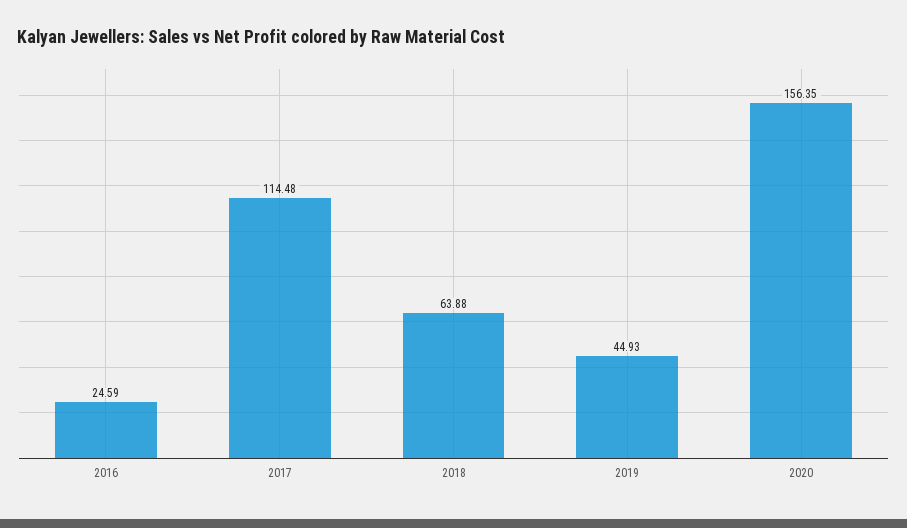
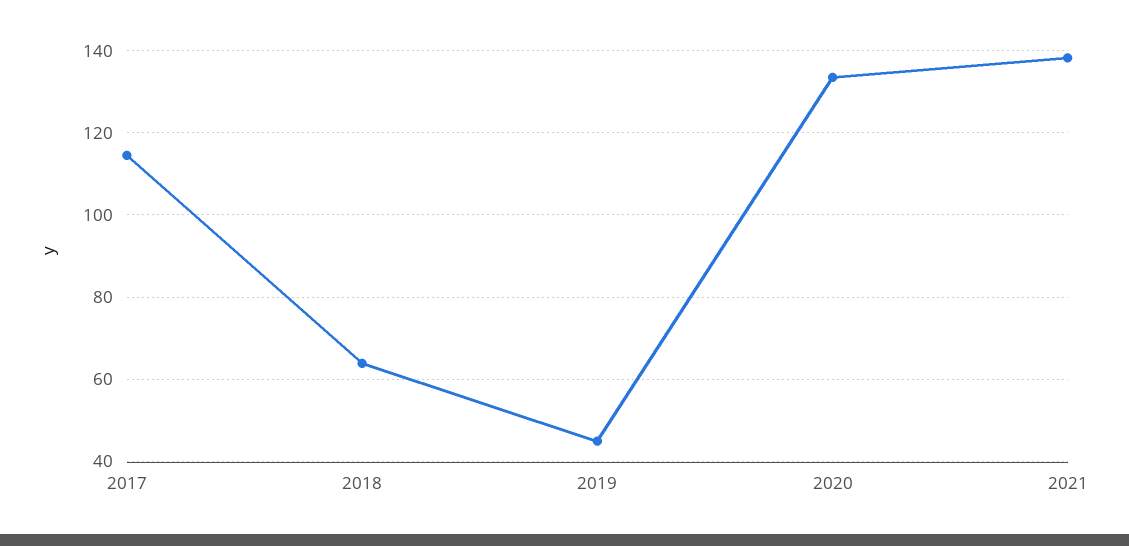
2016: 24.59 -> none
2020: 156.35 -> 134
2021: none -> 138

